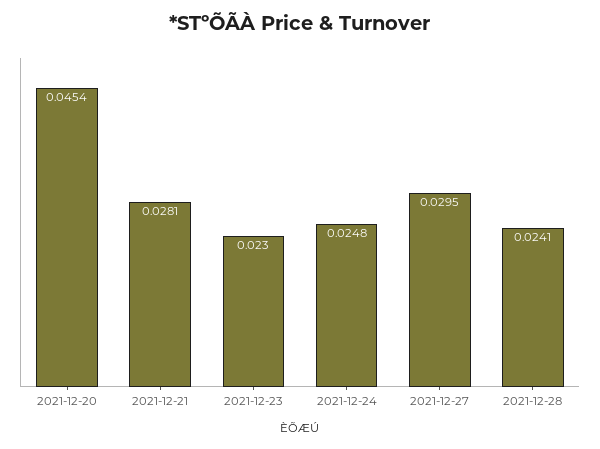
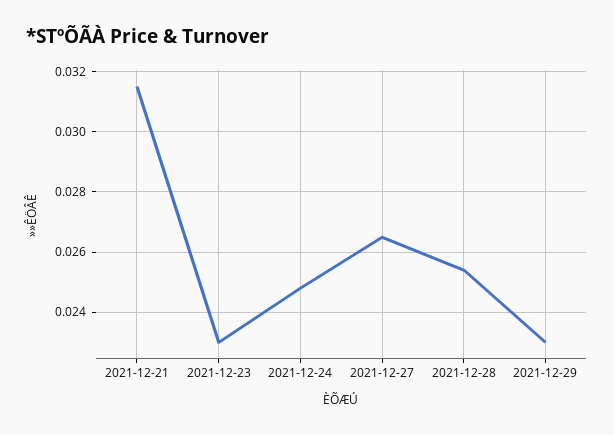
2021-12-20: 0.0454 -> none
2021-12-21: 0.0281 -> 0.0315
2021-12-27: 0.0295 -> 0.0265
2021-12-28: 0.0241 -> 0.0255
2021-12-29: none -> 0.023

